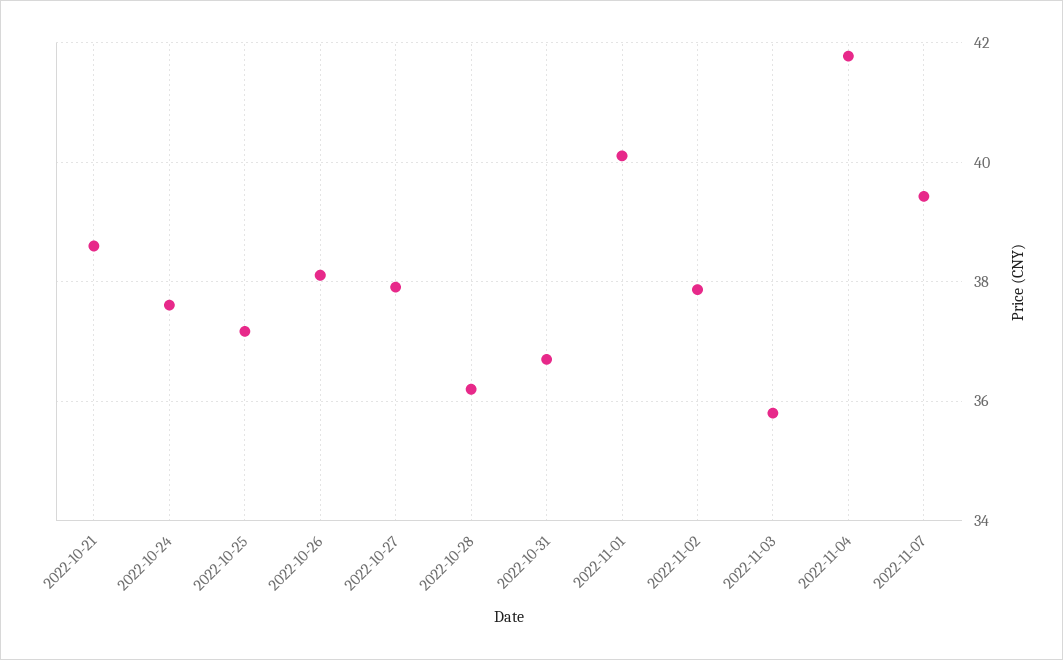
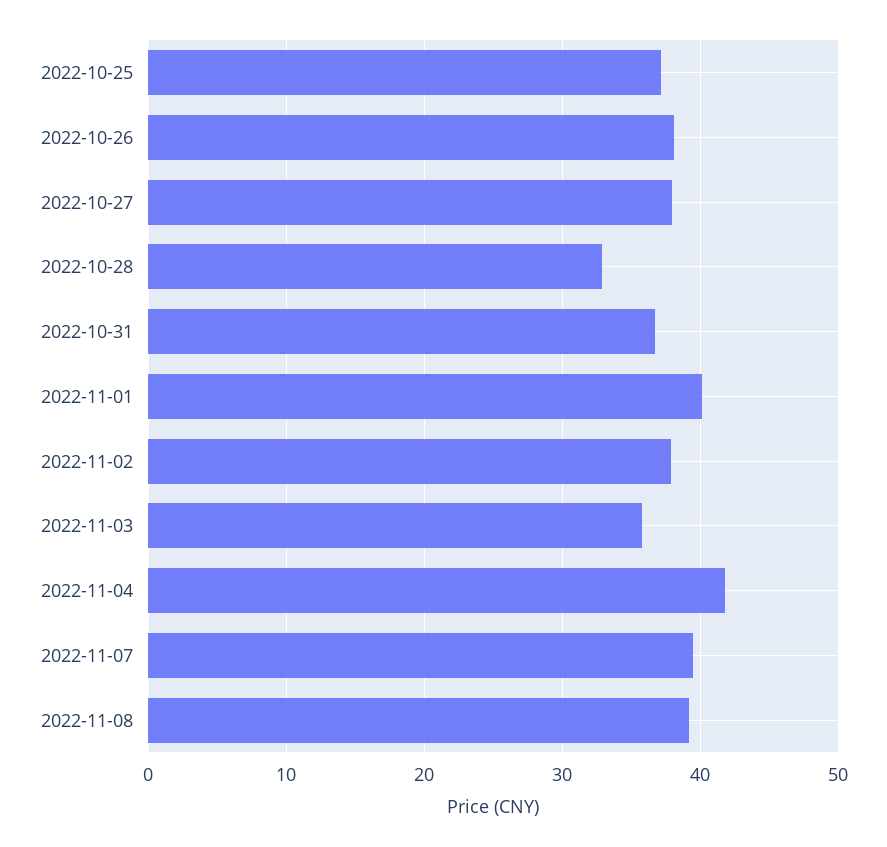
2022-10-21: 38.6 -> none
2022-10-24: 37.6 -> none
2022-10-28: 36.2 -> 33
2022-11-08: none -> 39

